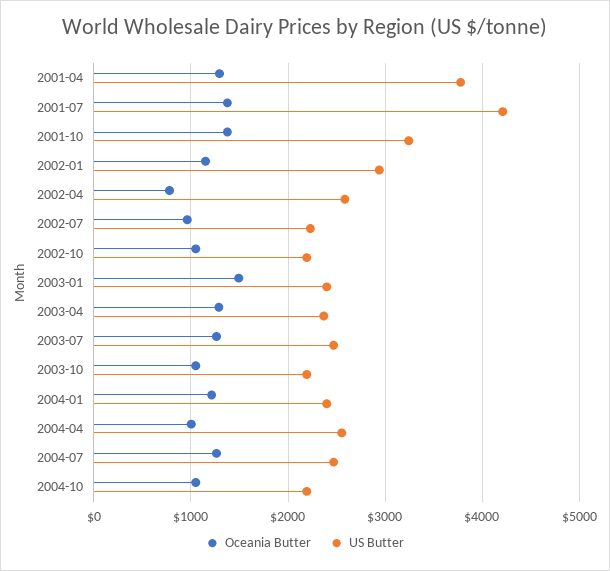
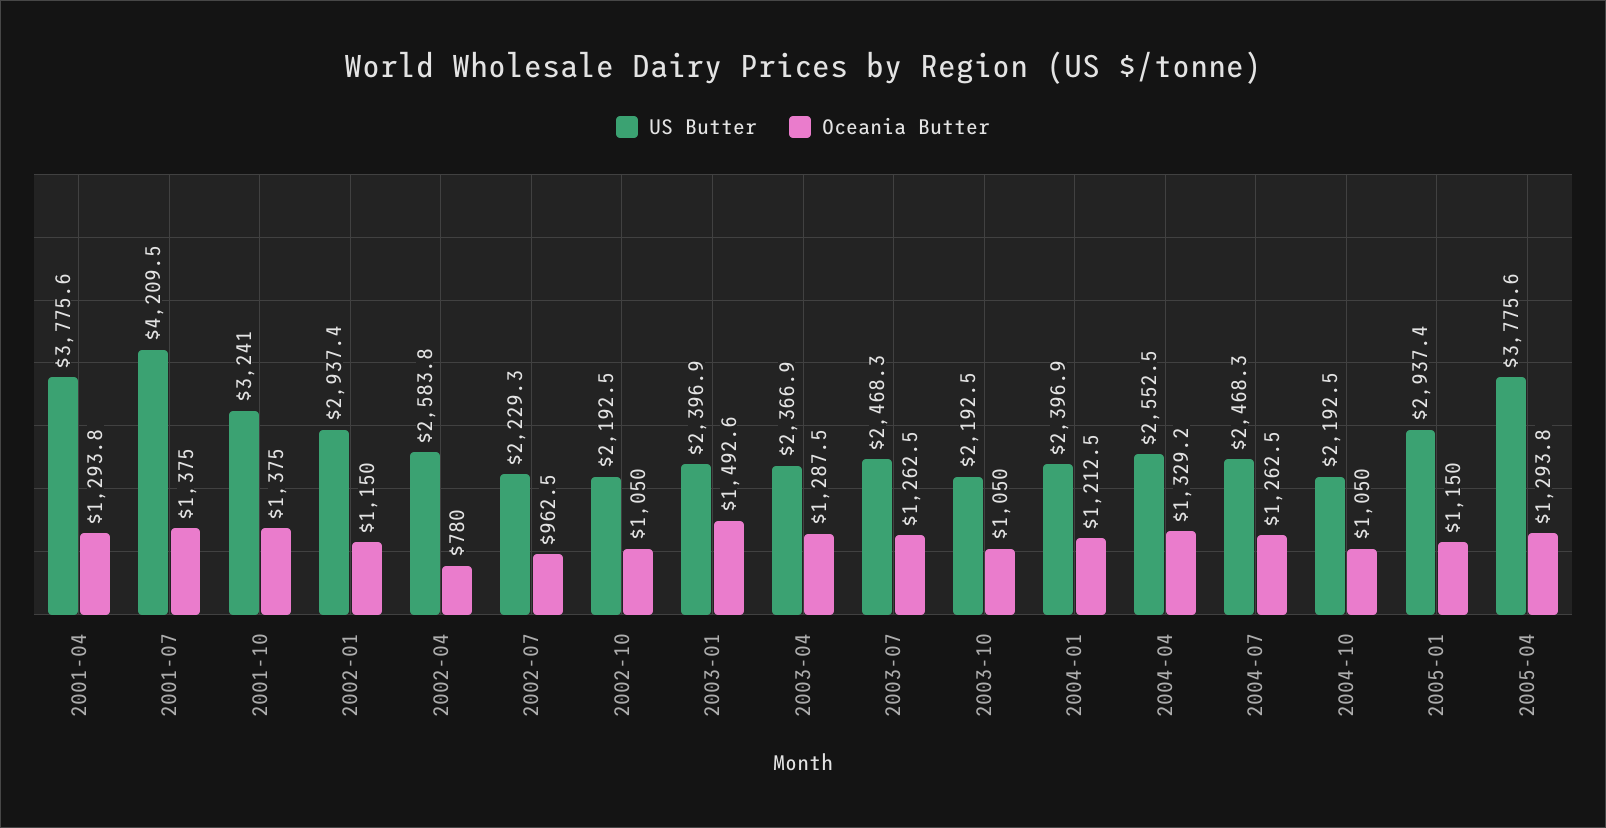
Oceania Butter, 2004-04: 1000 -> 1329.2
US Butter, 2005-01: none -> 2937.4
Oceania Butter, 2005-01: none -> 1150
US Butter, 2005-04: none -> 3775.6
Oceania Butter, 2005-04: none -> 1293.8

